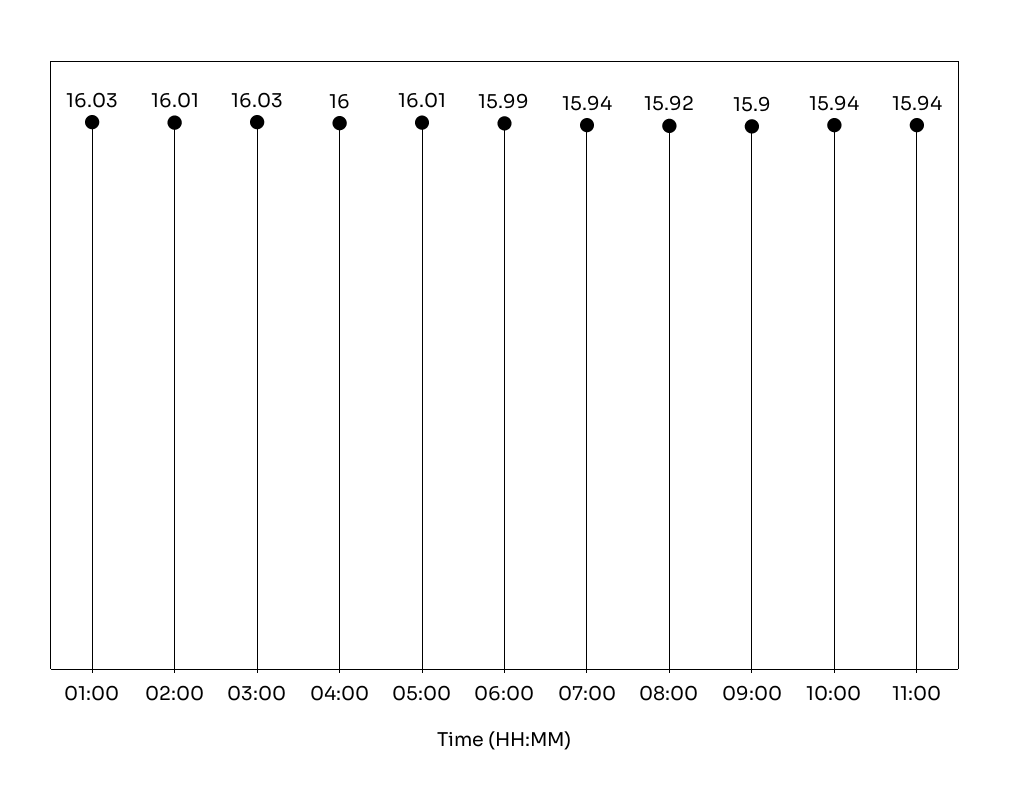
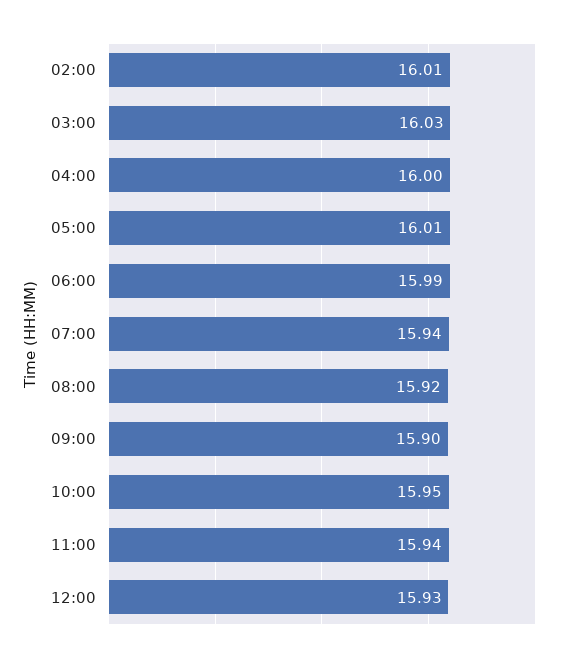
01:00: 16.03 -> none
10:00: 15.94 -> 15.95
12:00: none -> 15.93

